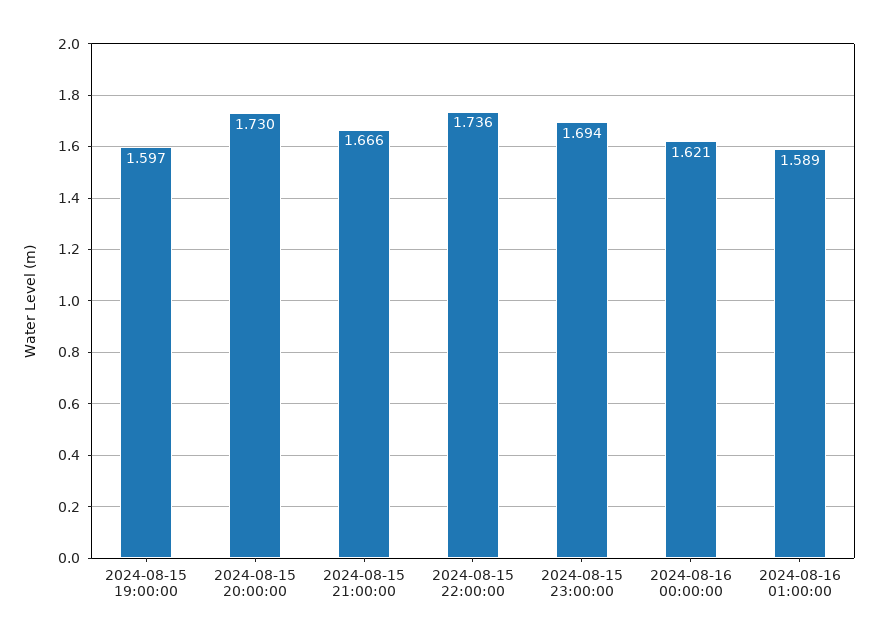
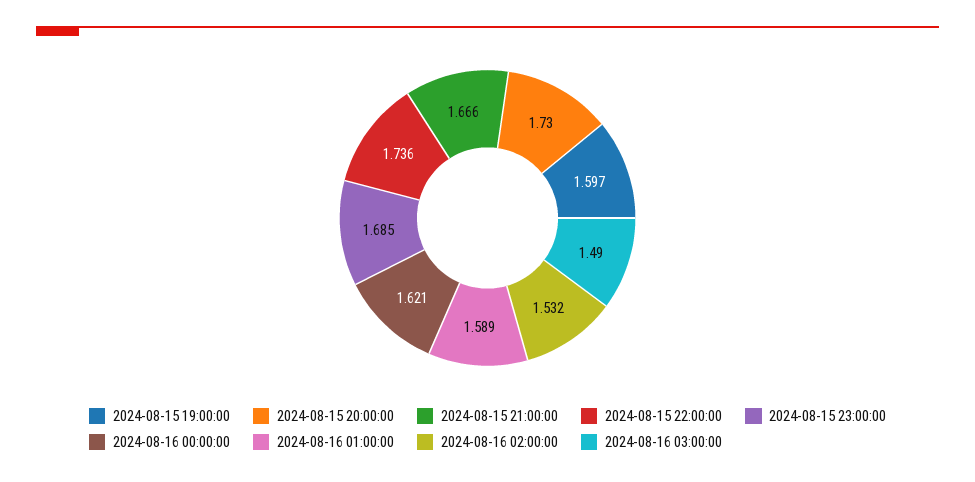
2024-08-15 23:00:00: 1.694 -> 1.685
2024-08-16 02:00:00: none -> 1.532
2024-08-16 03:00:00: none -> 1.49

